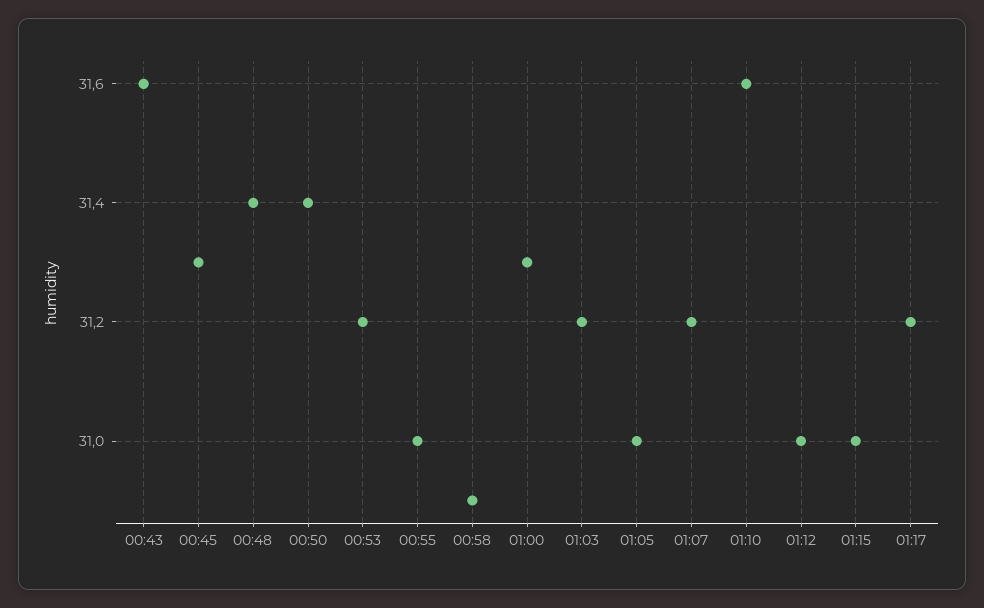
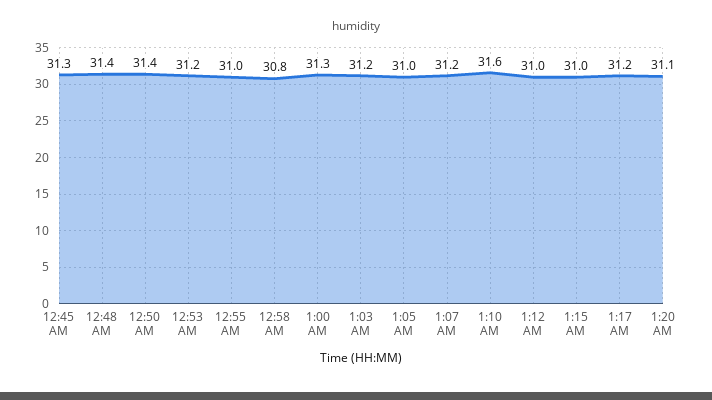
00:43: 31.6 -> none
00:58: 30.9 -> 30.8
1:20 AM: none -> 31.1

